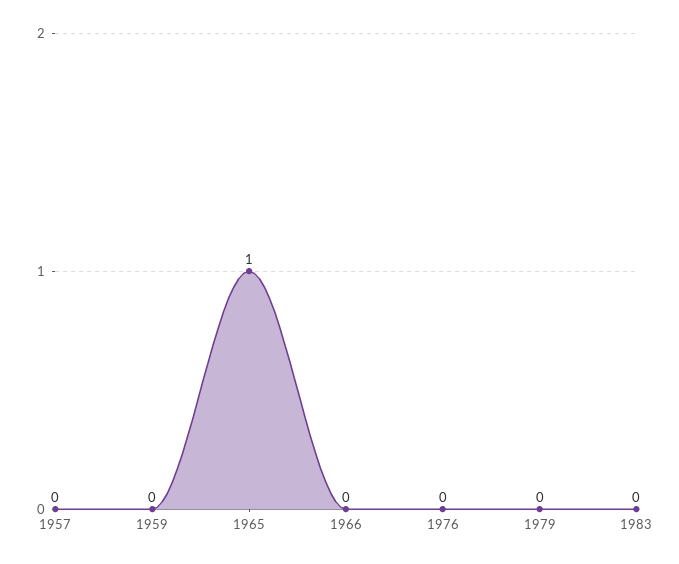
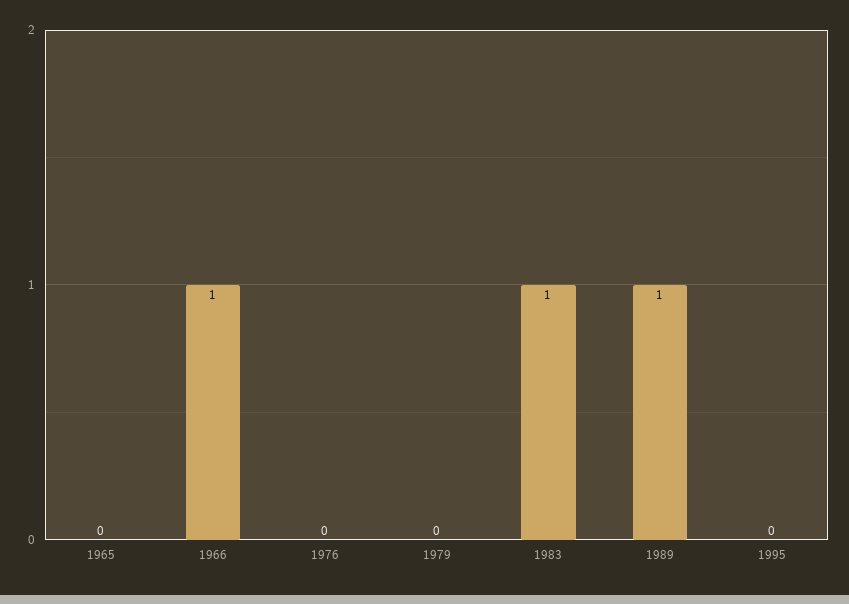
1957: 0 -> none
1959: 0 -> none
1965: 1 -> 0
1966: 0 -> 1
1983: 0 -> 1
1989: none -> 1
1995: none -> 0

